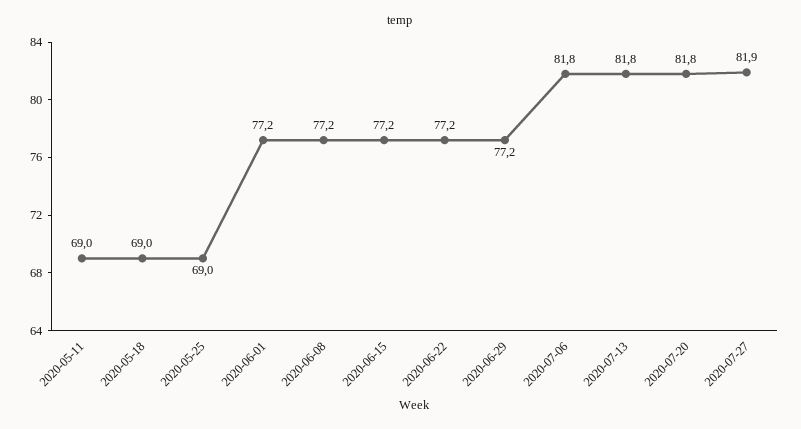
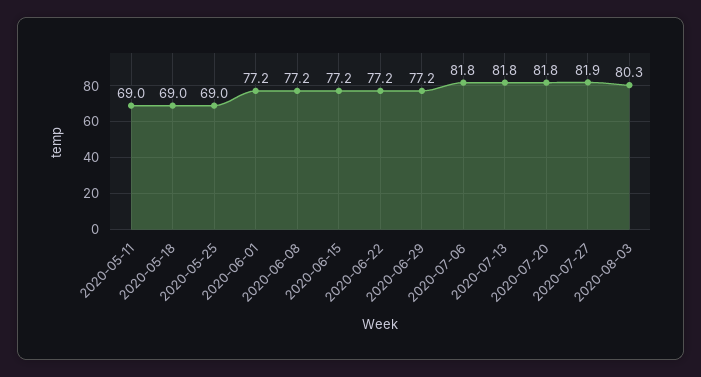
2020-08-03: none -> 80.3

